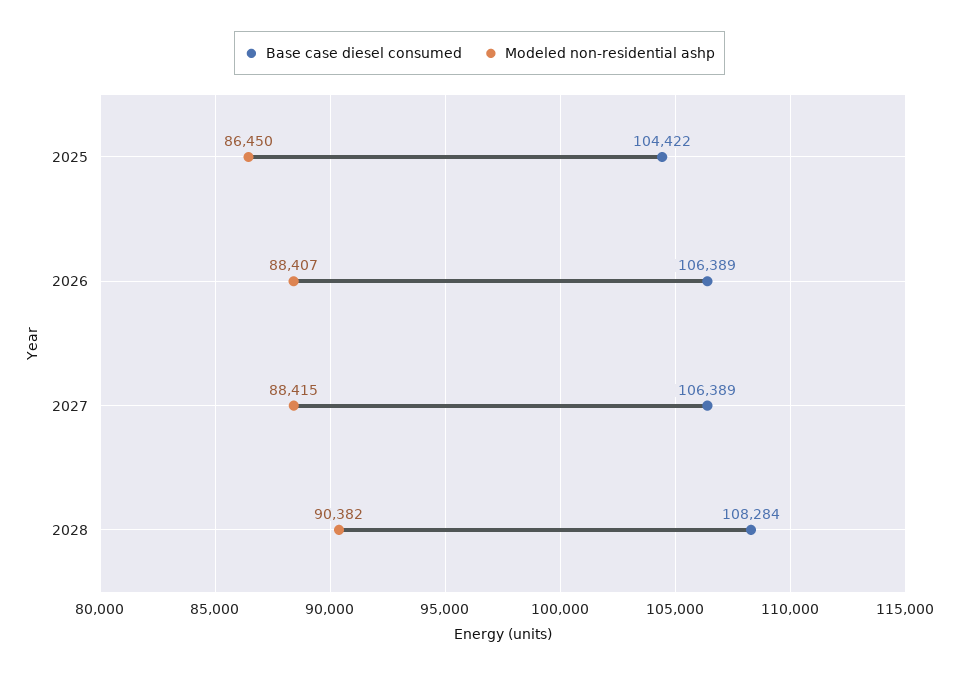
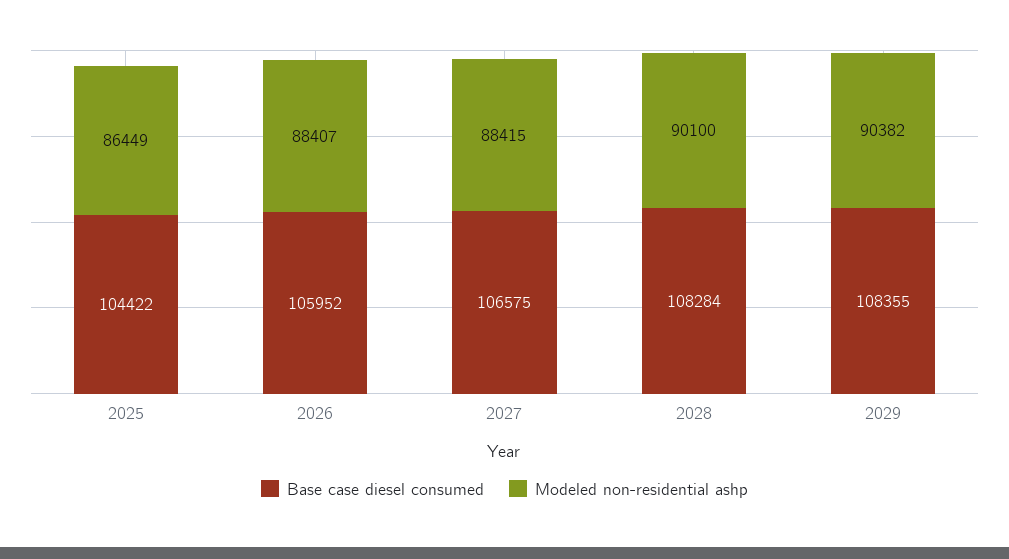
Modeled non-residential ashp, 2025: 86450 -> 86449
Base case diesel consumed, 2026: 106389 -> 105952
Base case diesel consumed, 2027: 106389 -> 106575
Modeled non-residential ashp, 2028: 90382 -> 90100
Base case diesel consumed, 2029: none -> 108355
Modeled non-residential ashp, 2029: none -> 90382

